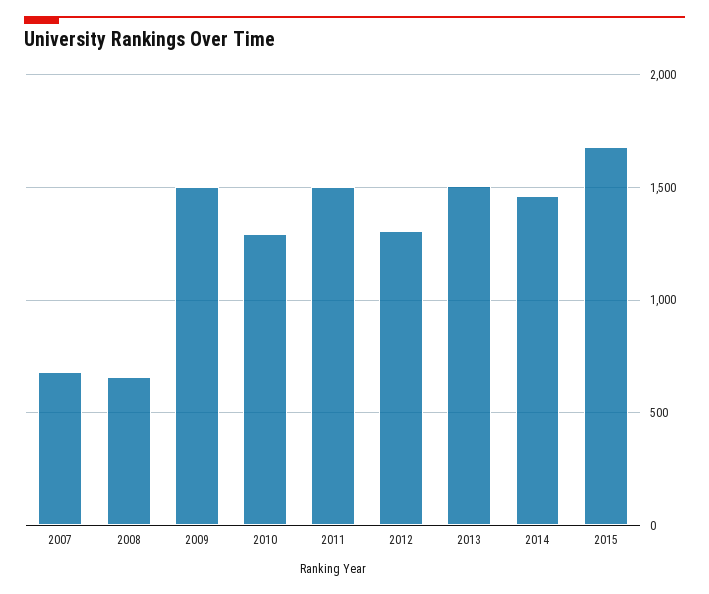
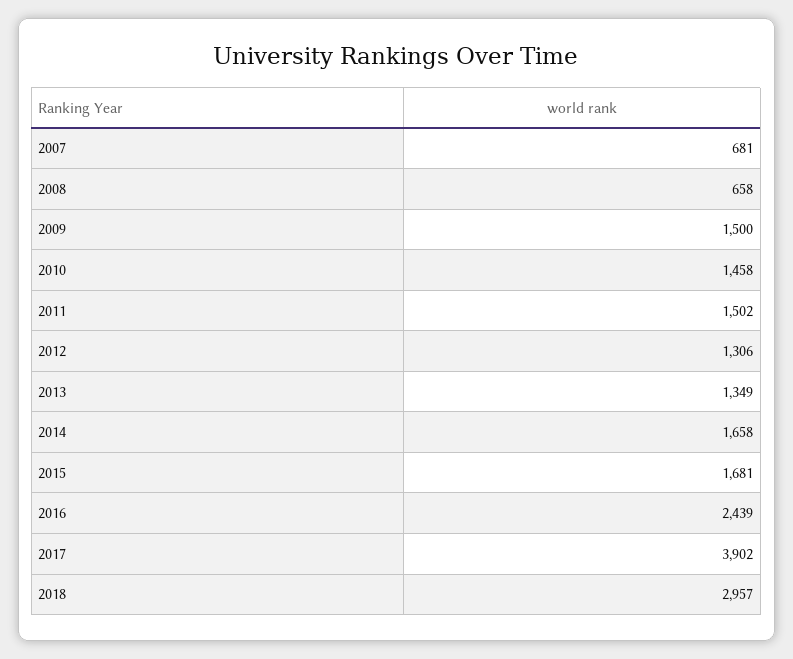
2010: 1300 -> 1458
2013: 1500 -> 1349
2014: 1450 -> 1658
2016: none -> 2439
2017: none -> 3902
2018: none -> 2957

